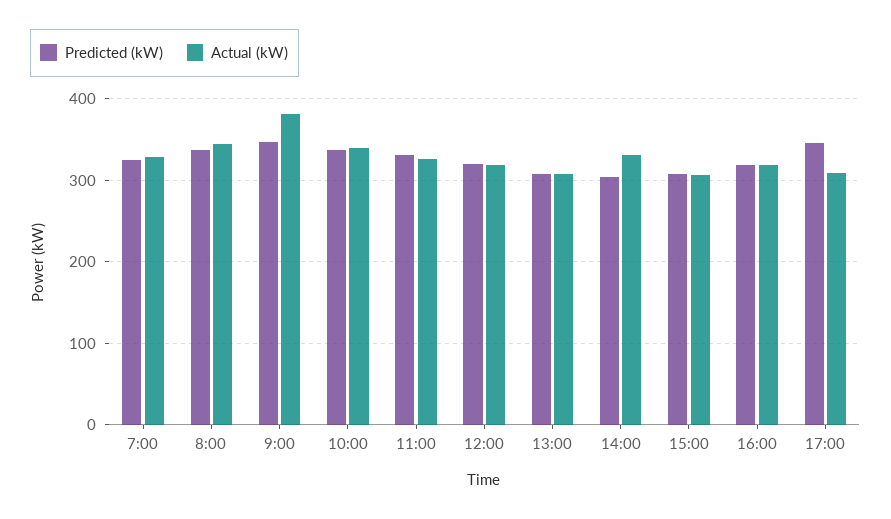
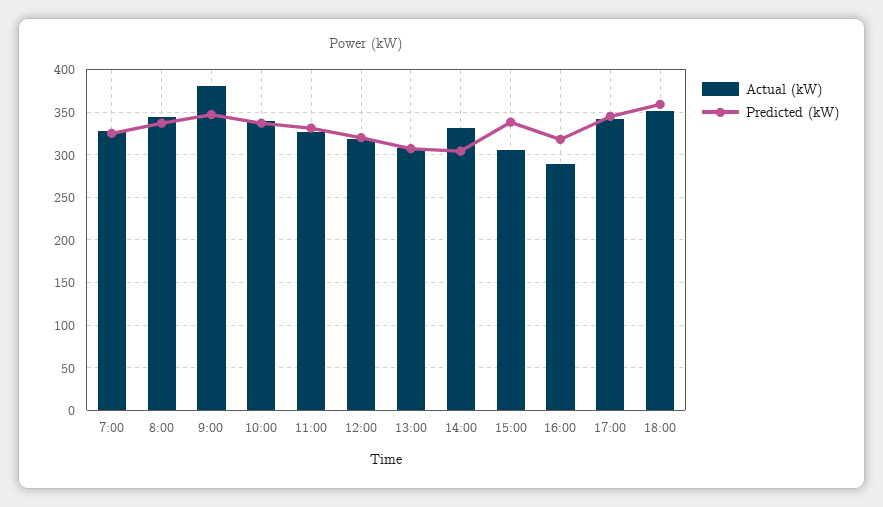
Predicted (kW), 15:00: 310 -> 340
Actual (kW), 16:00: 320 -> 290
Actual (kW), 17:00: 310 -> 340
Actual (kW), 18:00: none -> 350
Predicted (kW), 18:00: none -> 360

